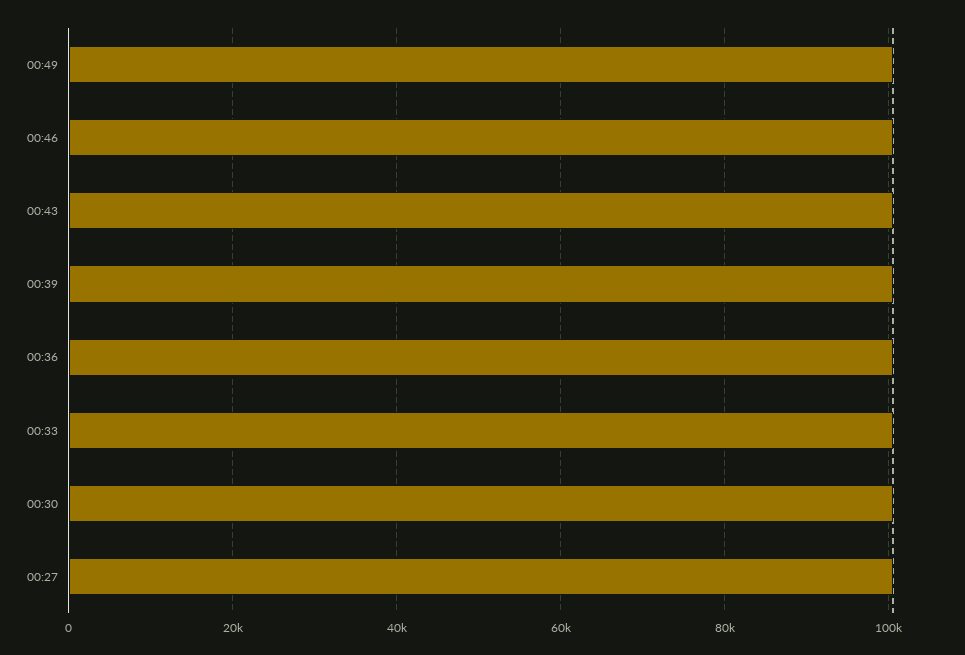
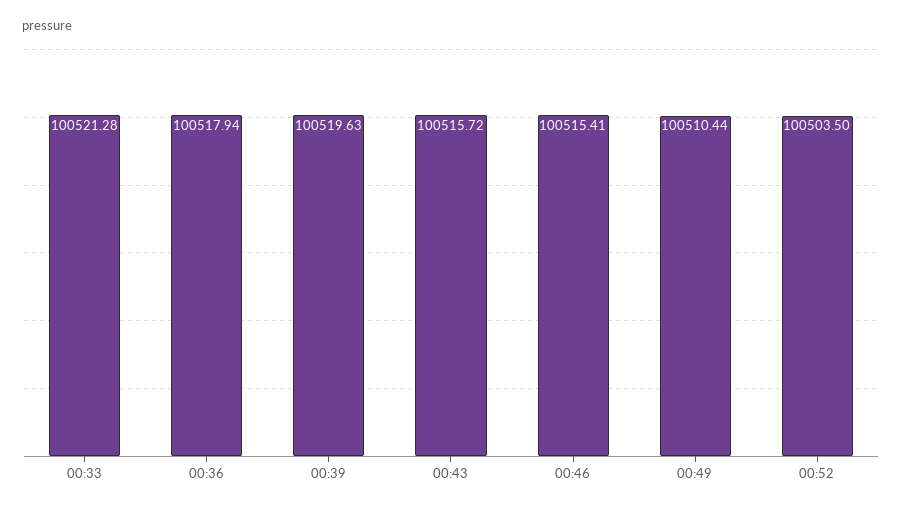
00:30: 100000 -> none
00:27: 100000 -> none
00:52: none -> 100503.5

